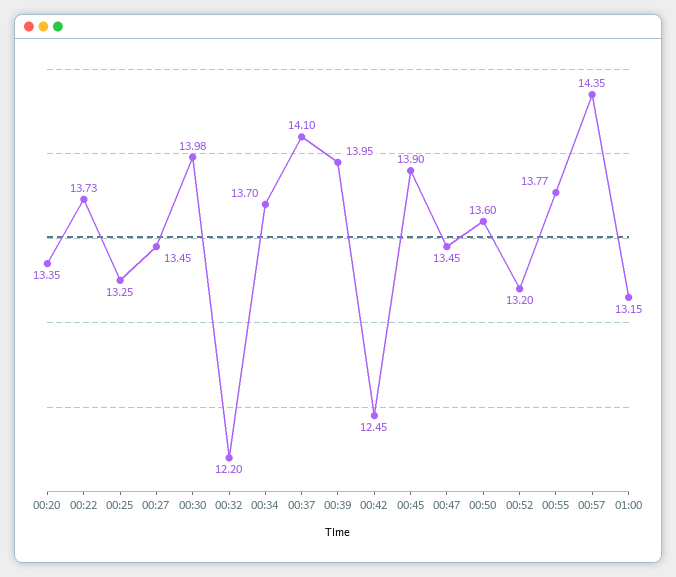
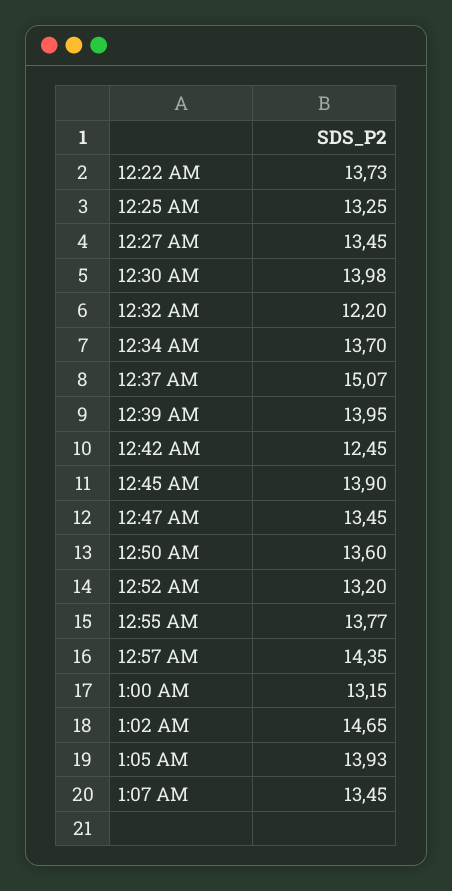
00:20: 13.35 -> none
00:37: 14.1 -> 15.07
1:02 AM: none -> 14.65
1:05 AM: none -> 13.93
1:07 AM: none -> 13.45

